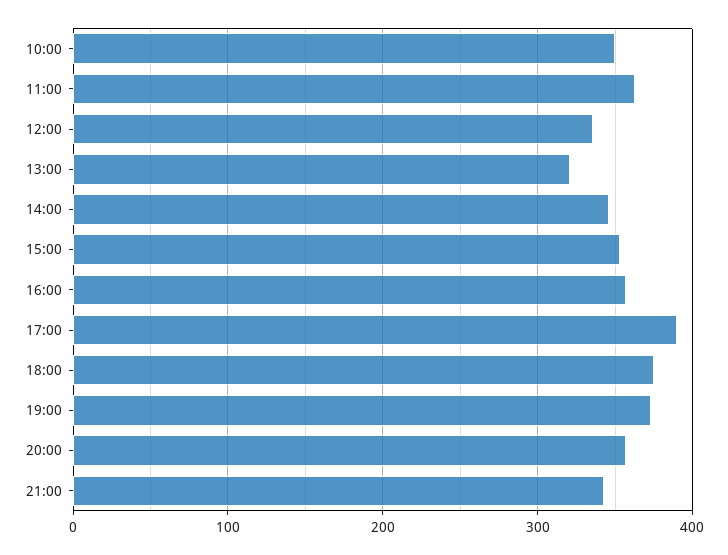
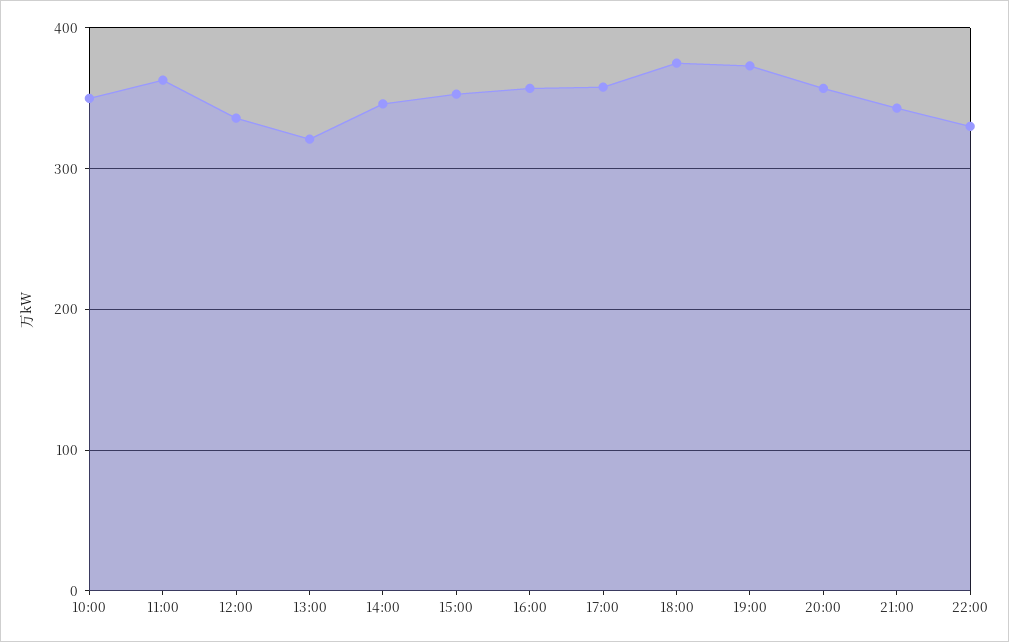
17:00: 390 -> 360
22:00: none -> 330

